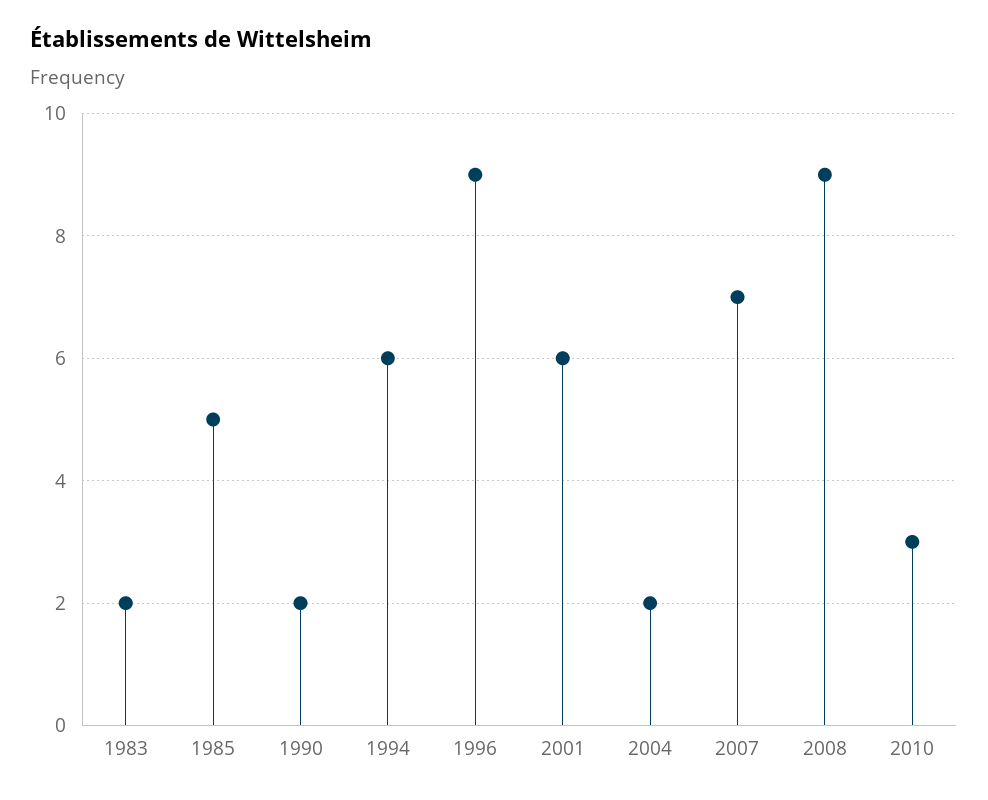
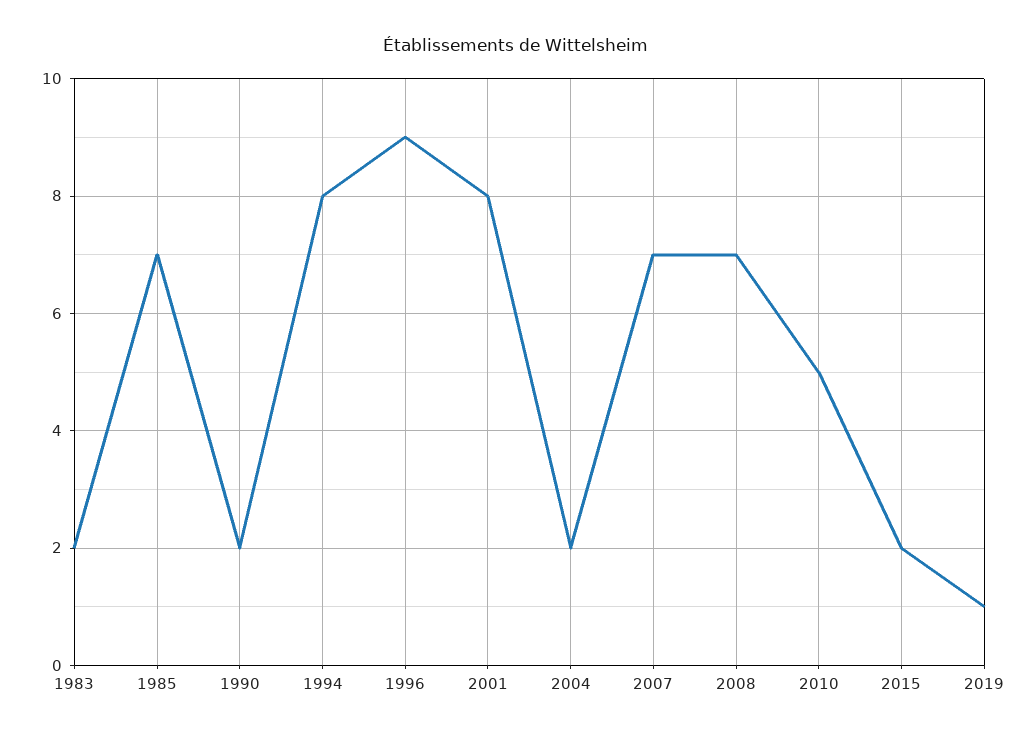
1985: 5 -> 7
1994: 6 -> 8
2001: 6 -> 8
2008: 9 -> 7
2010: 3 -> 5
2015: none -> 2
2019: none -> 1

